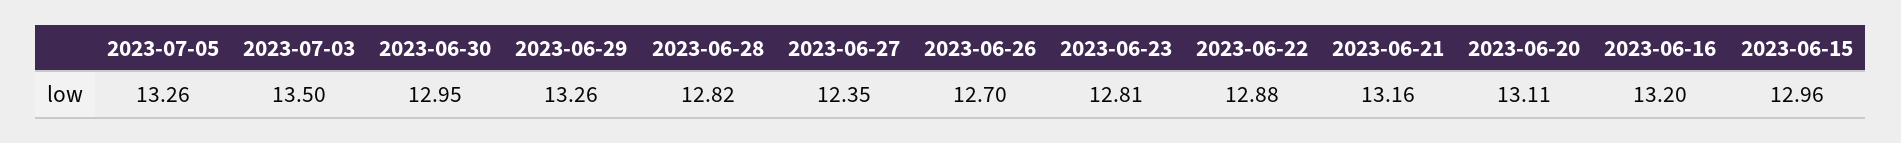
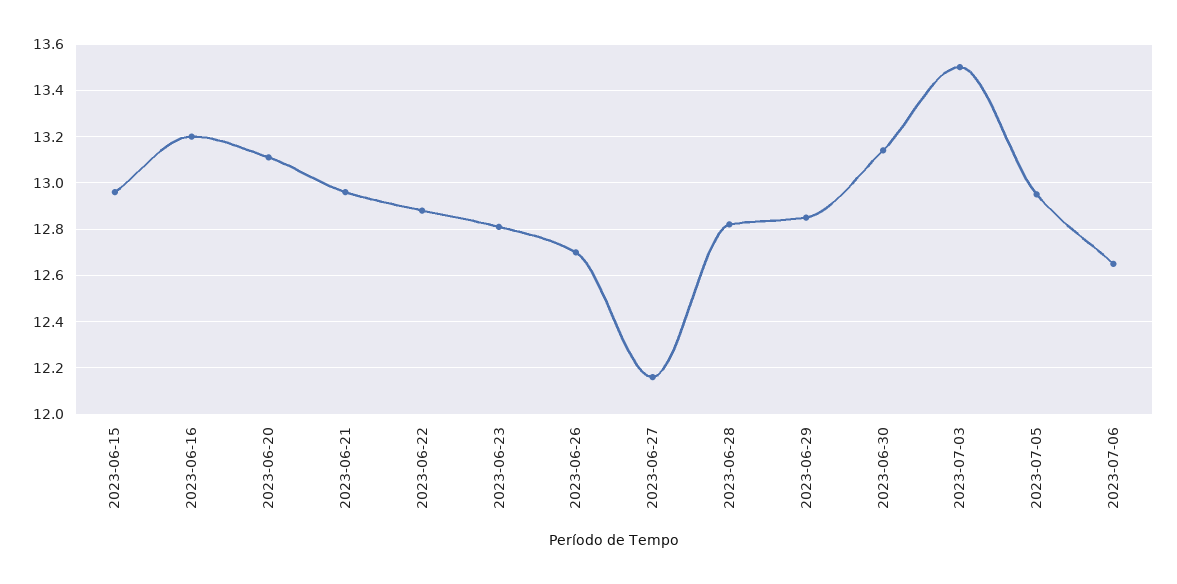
2023-07-05: 13.26 -> 12.95
2023-06-30: 12.95 -> 13.15
2023-06-29: 13.26 -> 12.85
2023-06-27: 12.35 -> 12.15
2023-06-21: 13.16 -> 12.95
2023-07-06: none -> 12.65

